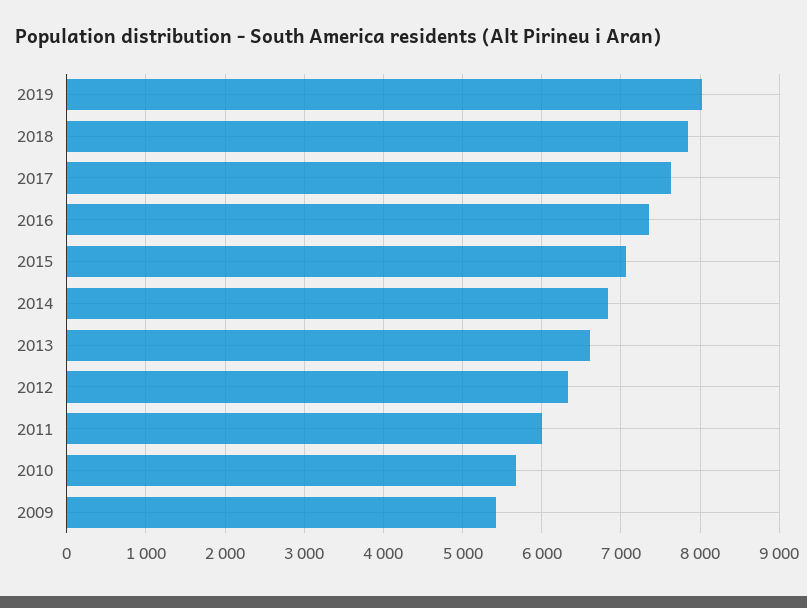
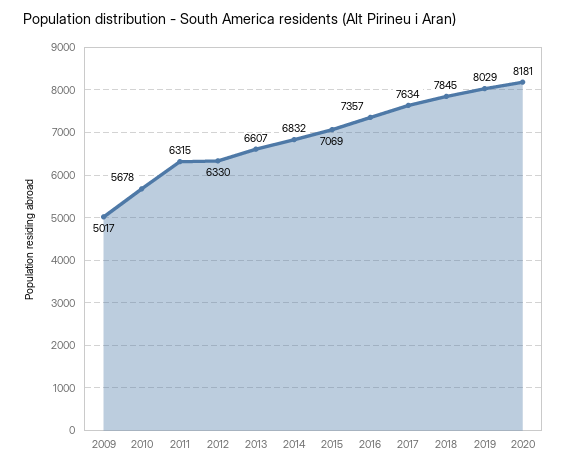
2011: 6000 -> 6315
2009: 5400 -> 5017
2020: none -> 8181

